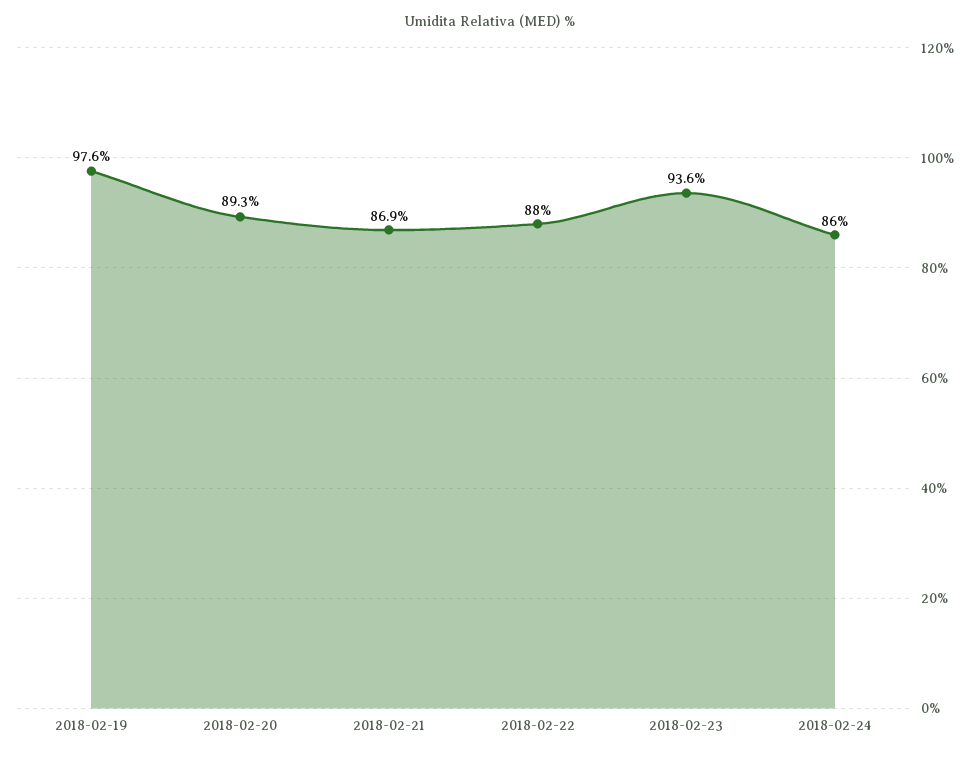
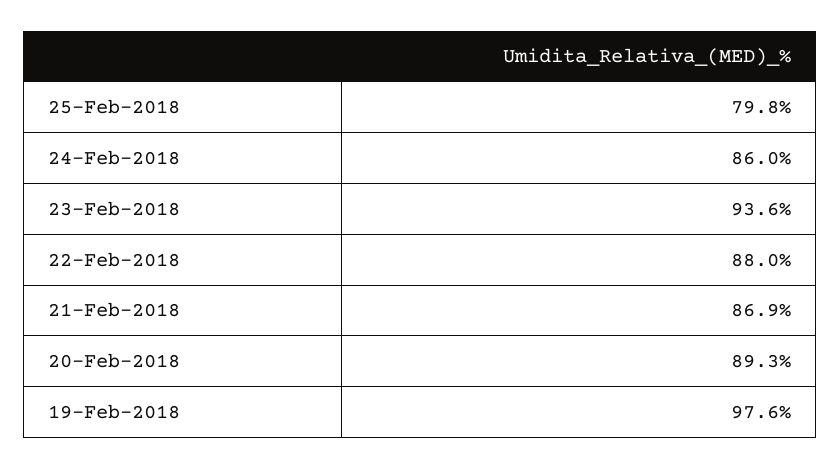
25-Feb-2018: none -> 79.8

